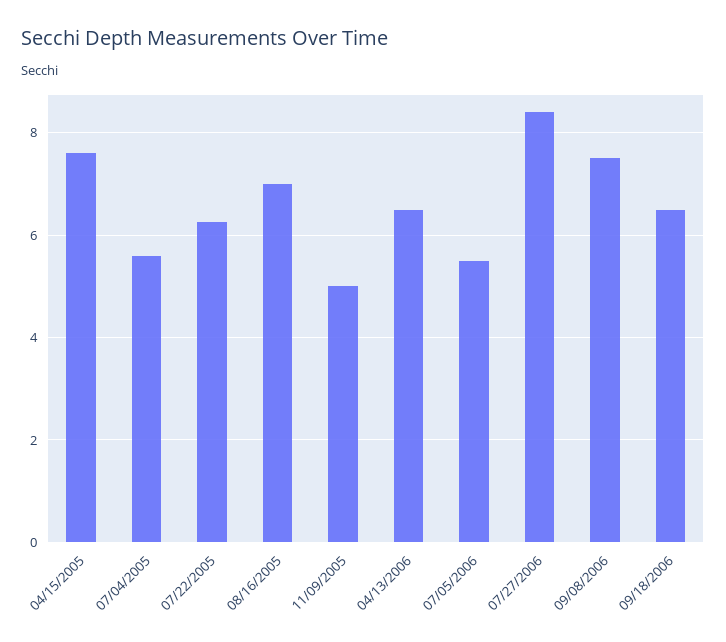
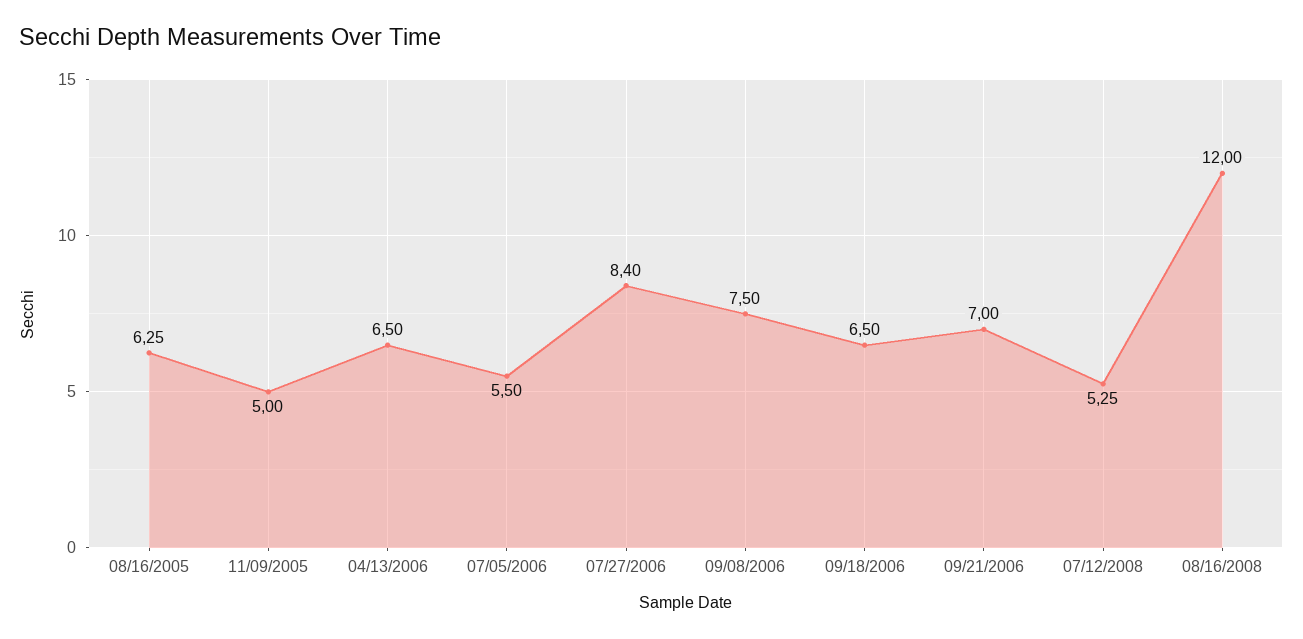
04/15/2005: 7.6 -> none
07/04/2005: 5.6 -> none
07/22/2005: 6.2 -> none
08/16/2005: 7 -> 6.25
09/21/2006: none -> 7
07/12/2008: none -> 5.25
08/16/2008: none -> 12

